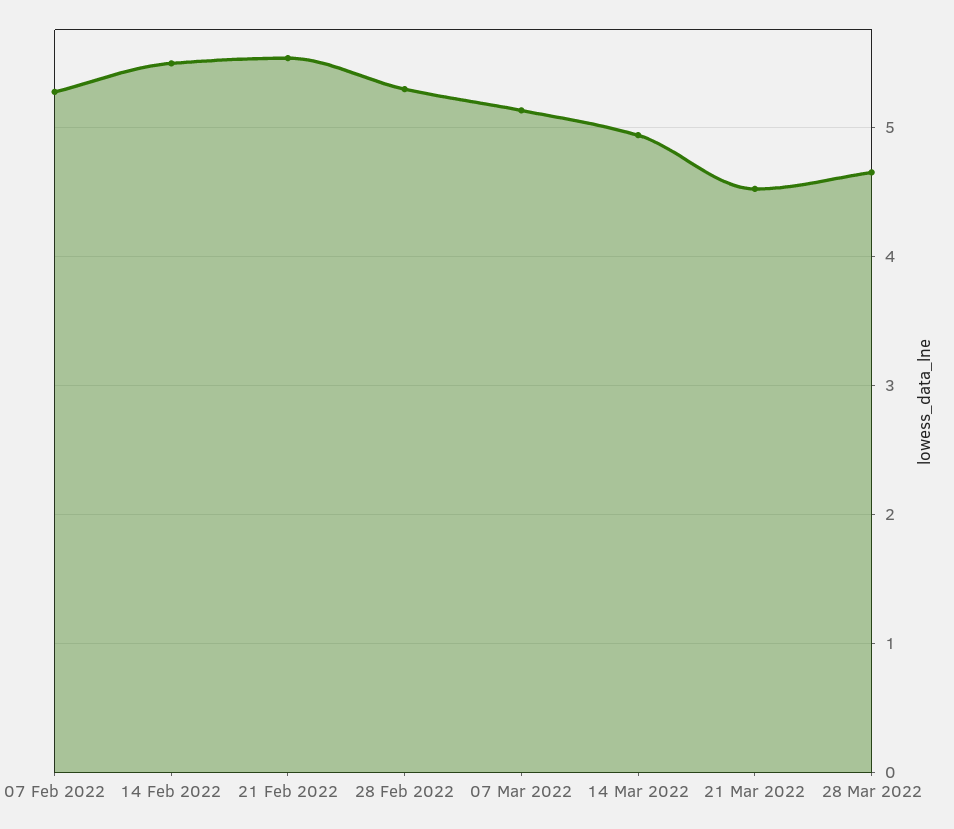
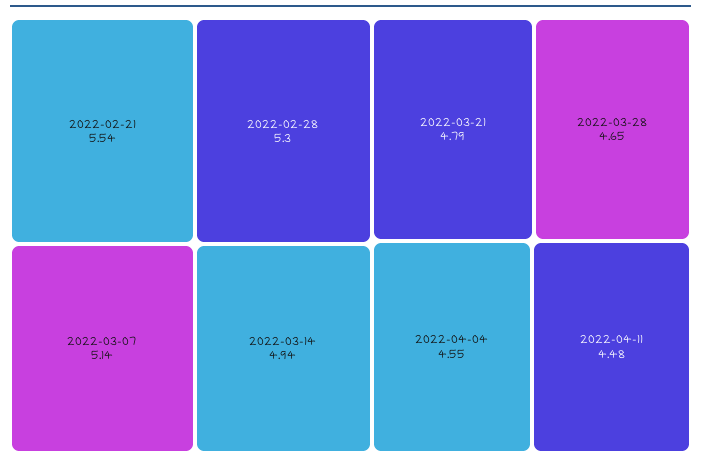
07 Feb 2022: 5.3 -> none
14 Feb 2022: 5.5 -> none
21 Mar 2022: 4.5 -> 4.79
2022-04-04: none -> 4.55
2022-04-11: none -> 4.48

